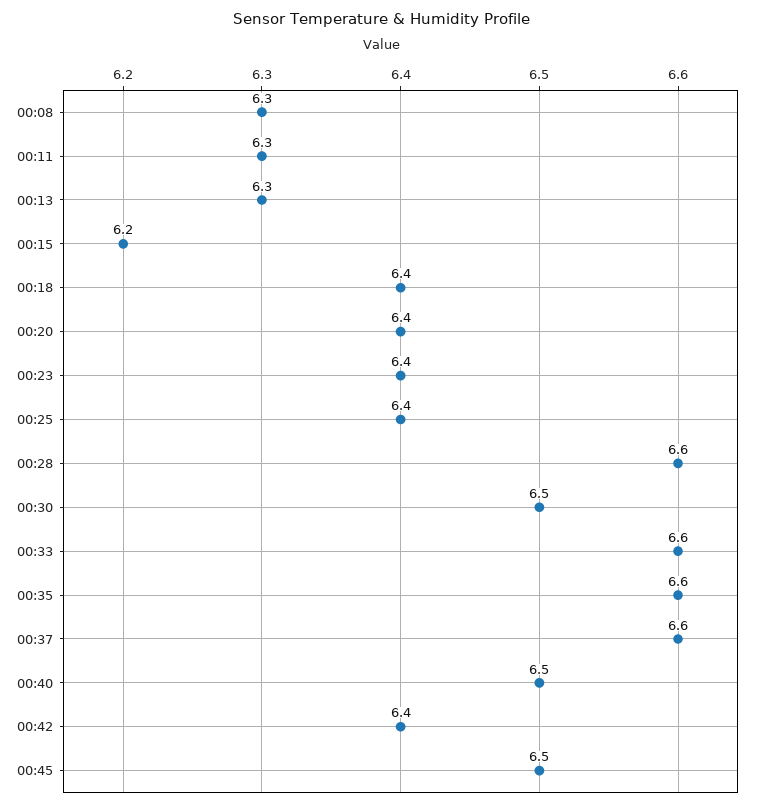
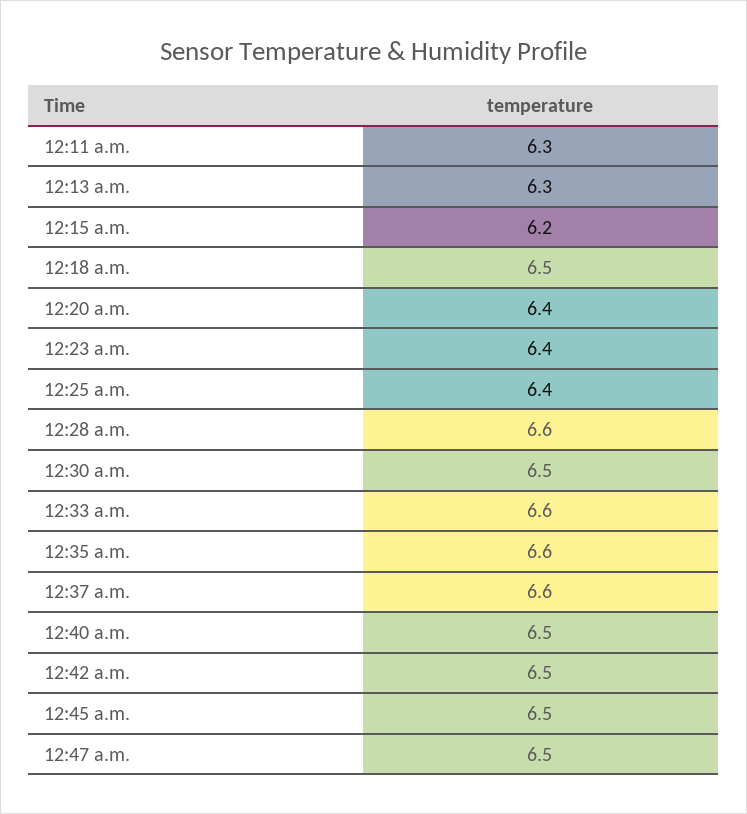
00:08: 6.3 -> none
00:18: 6.4 -> 6.5
00:42: 6.4 -> 6.5
12:47 a.m.: none -> 6.5

